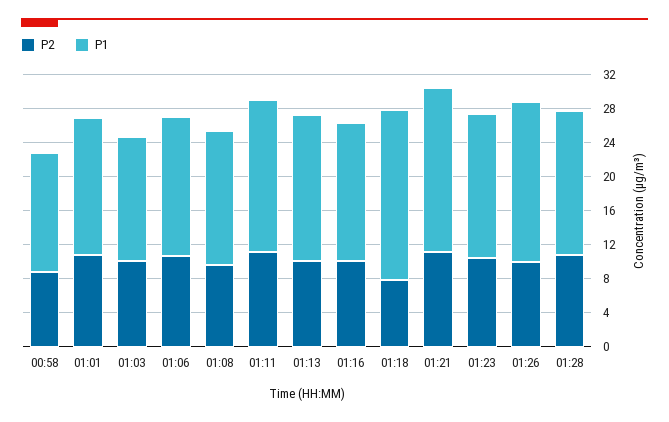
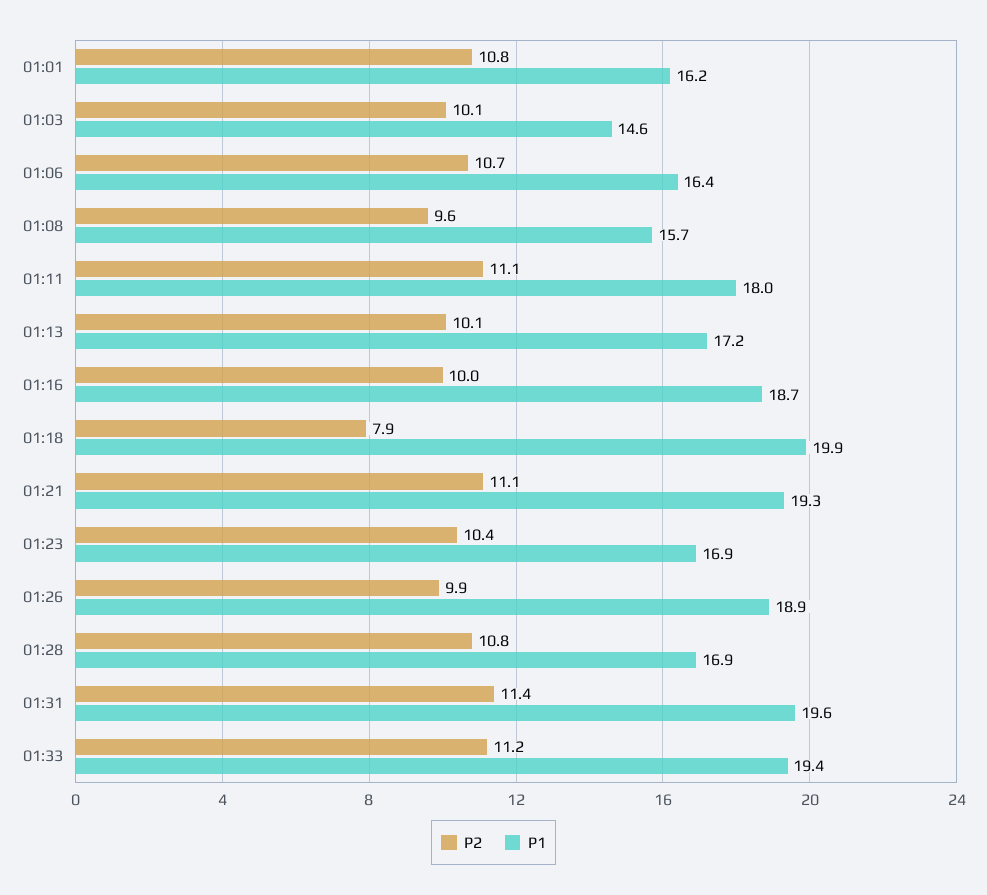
P2, 00:58: 9 -> none
P1, 00:58: 14 -> none
P1, 01:16: 16 -> 18.7
P2, 01:31: none -> 11.4
P1, 01:31: none -> 19.6
P2, 01:33: none -> 11.2
P1, 01:33: none -> 19.4

